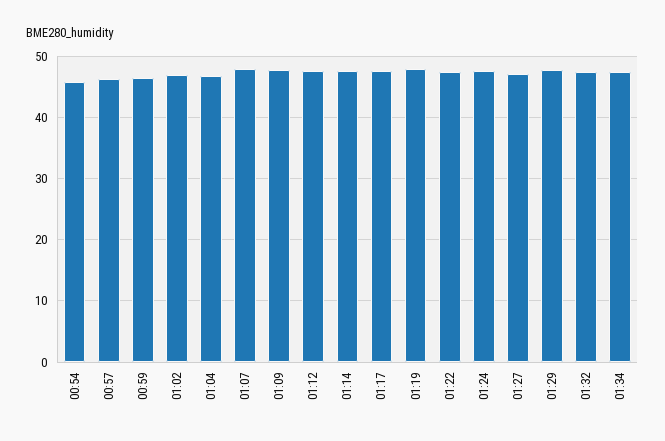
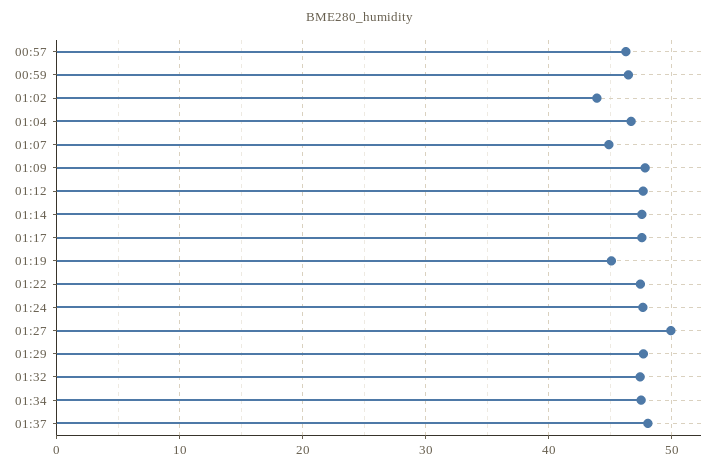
00:54: 46 -> none
01:02: 47 -> 44
01:07: 48 -> 45
01:19: 48 -> 45
01:27: 47 -> 50
01:37: none -> 48

